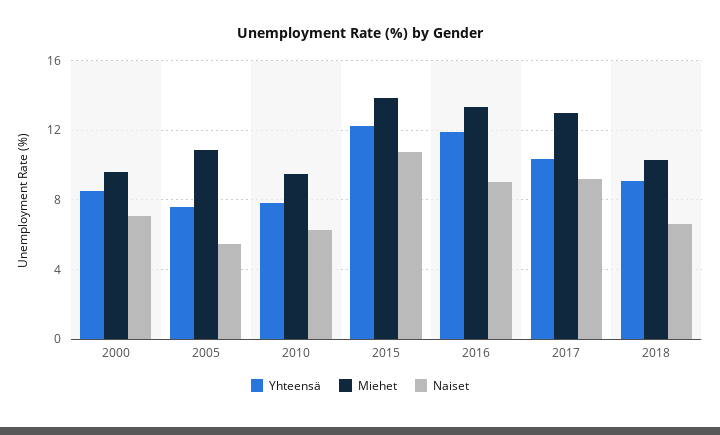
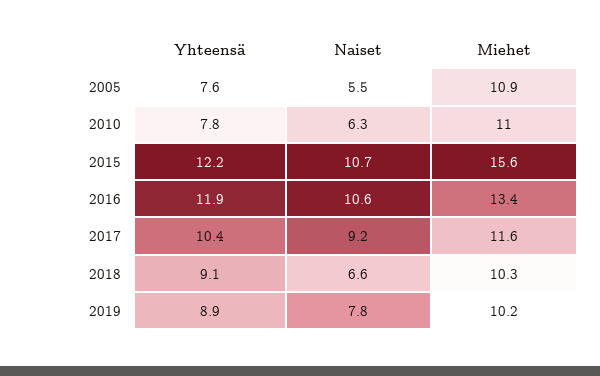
Yhteensä, 2000: 8.5 -> none
Miehet, 2000: 9.5 -> none
Naiset, 2000: 7 -> none
Miehet, 2010: 9.5 -> 11
Miehet, 2015: 14 -> 15.6
Naiset, 2016: 9 -> 10.6
Miehet, 2017: 13 -> 11.6
Yhteensä, 2019: none -> 8.9
Naiset, 2019: none -> 7.8
Miehet, 2019: none -> 10.2

